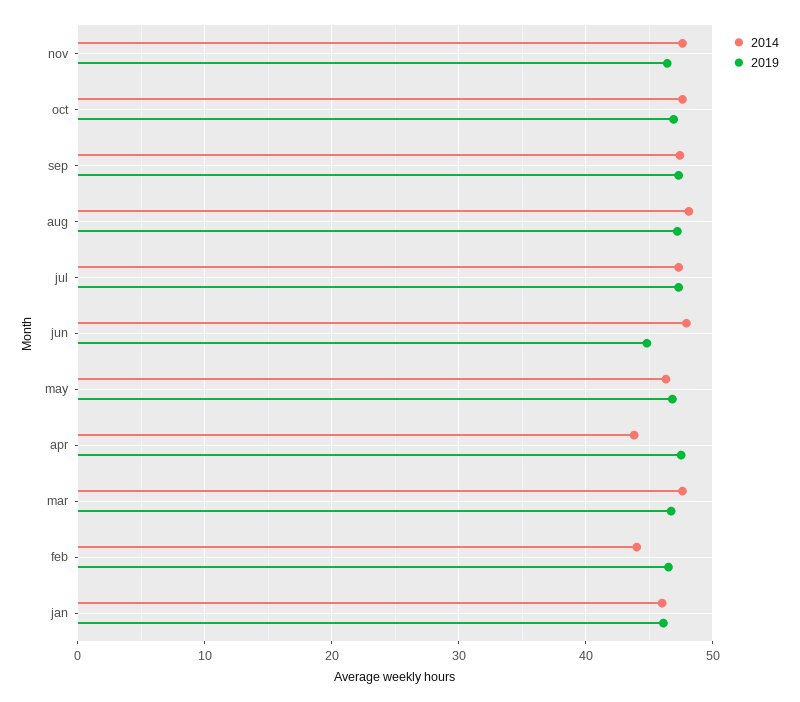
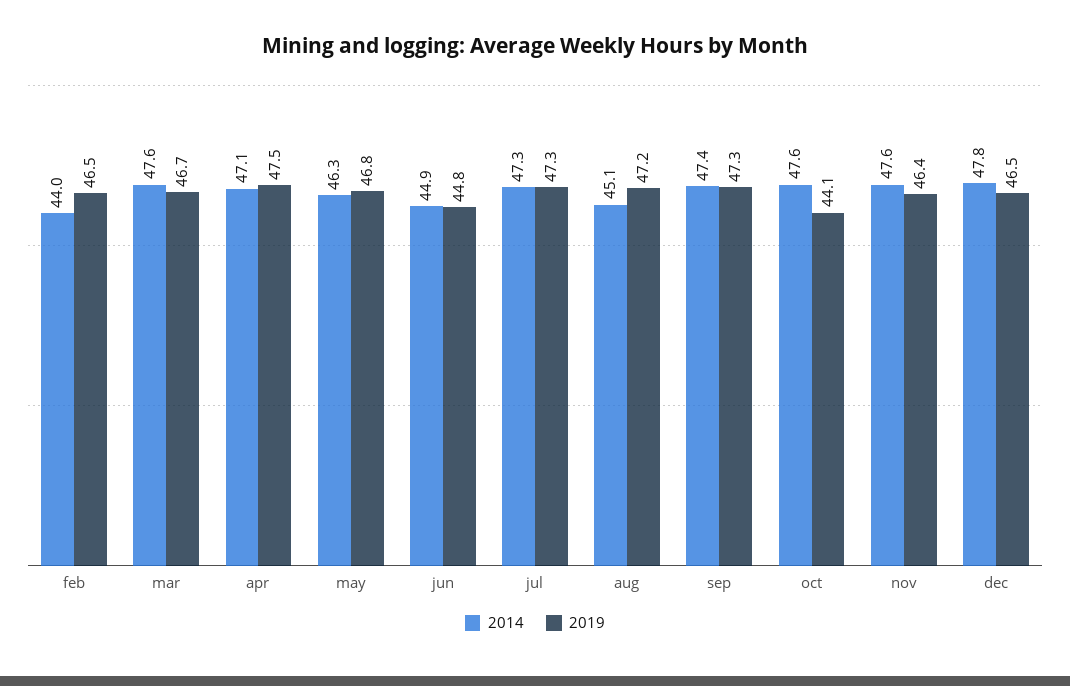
2019, oct: 47 -> 44.1
2014, aug: 48 -> 45.1
2014, jun: 48 -> 44.9
2014, apr: 44 -> 47.1
2014, jan: 46 -> none
2019, jan: 46 -> none
2014, dec: none -> 47.8
2019, dec: none -> 46.5

